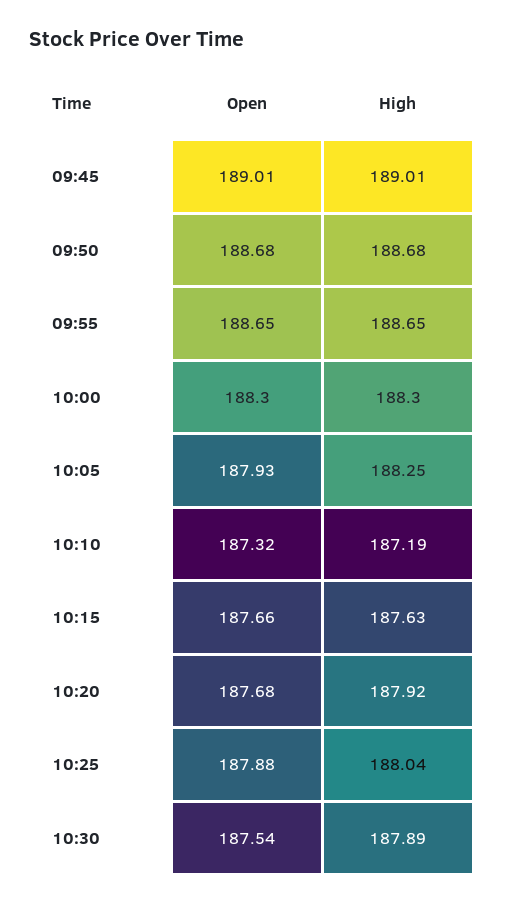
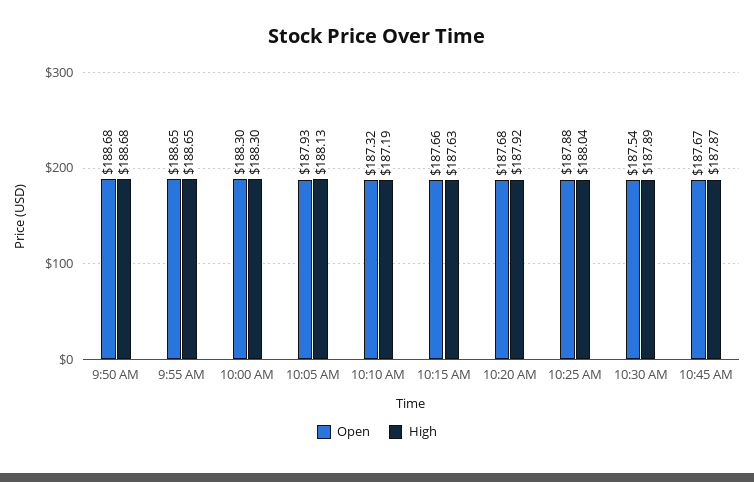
Open, 09:45: 189.01 -> none
High, 09:45: 189.01 -> none
High, 10:05: 188.25 -> 188.13
Open, 10:45 AM: none -> 187.67
High, 10:45 AM: none -> 187.87

